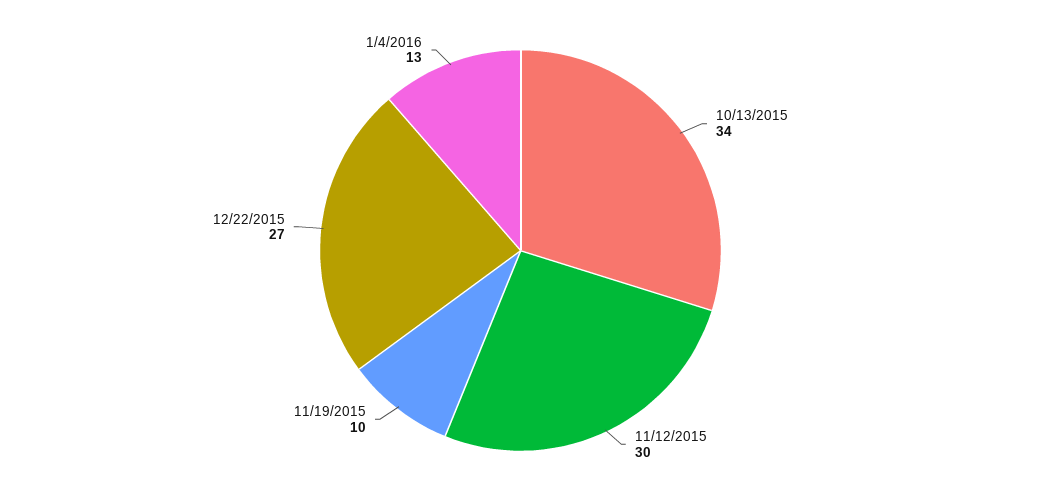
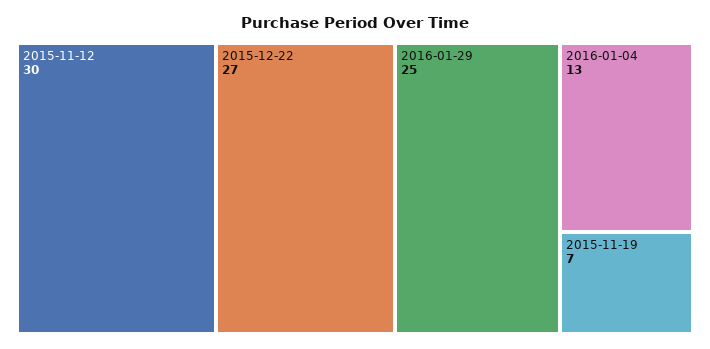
10/13/2015: 34 -> none
11/19/2015: 10 -> 7
2016-01-29: none -> 25

